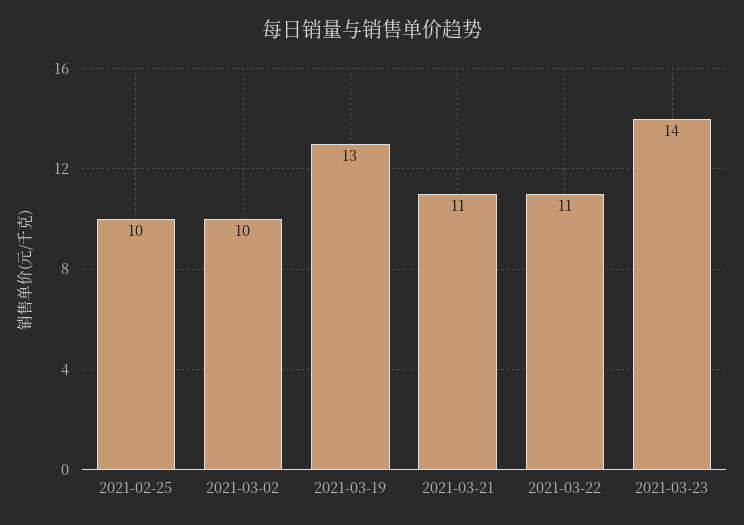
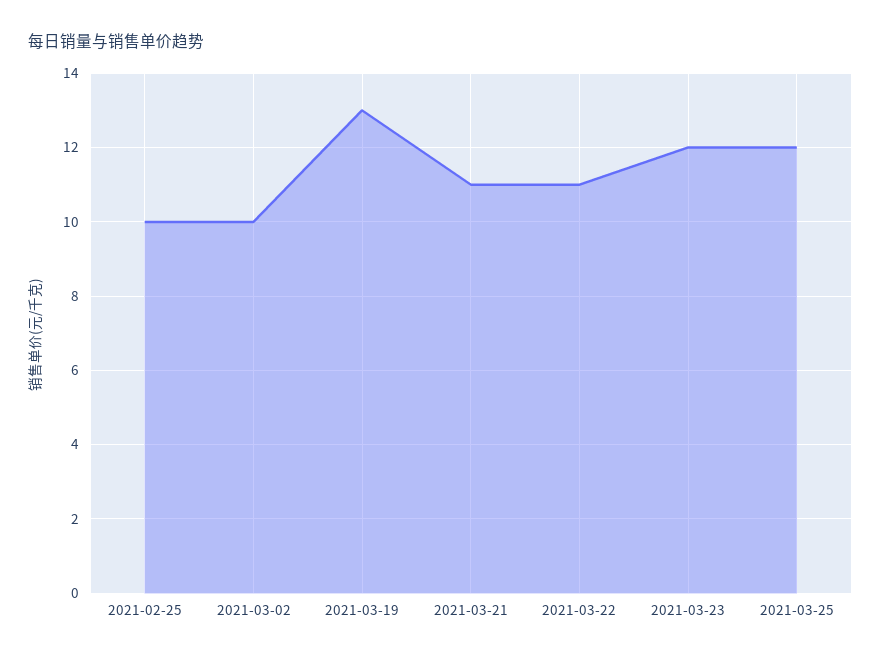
2021-03-23: 14 -> 12
2021-03-25: none -> 12

